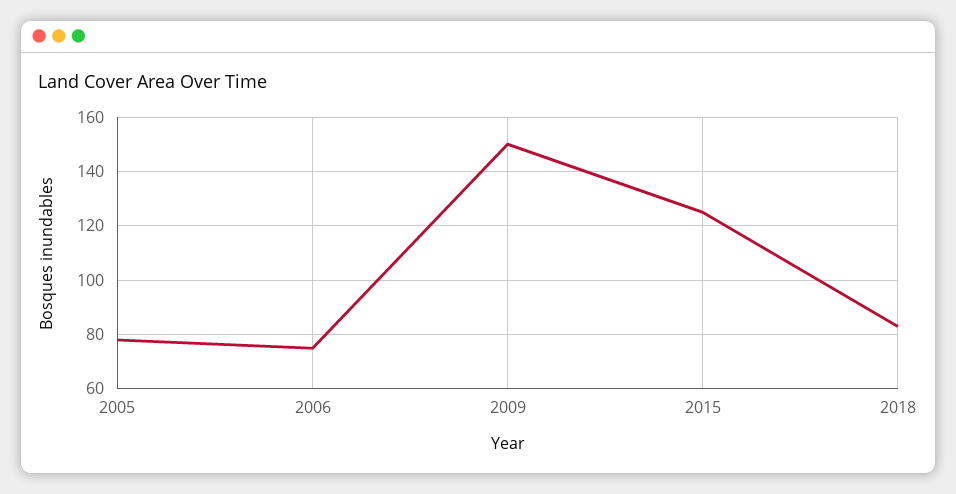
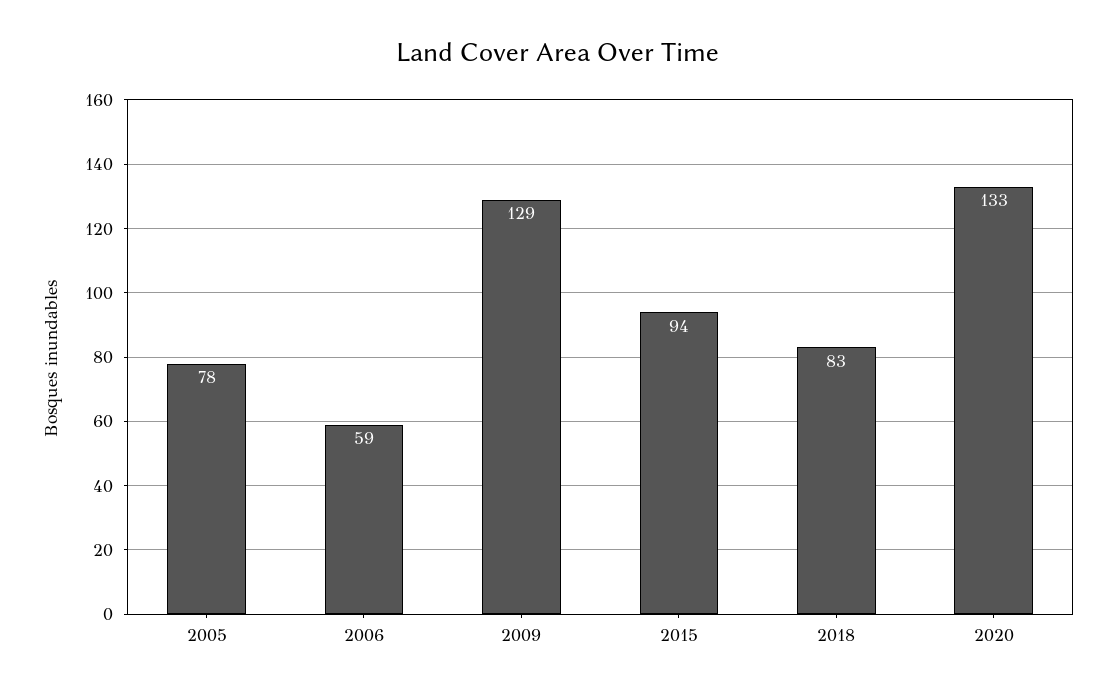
2006: 75 -> 59
2009: 150 -> 129
2015: 125 -> 94
2020: none -> 133

